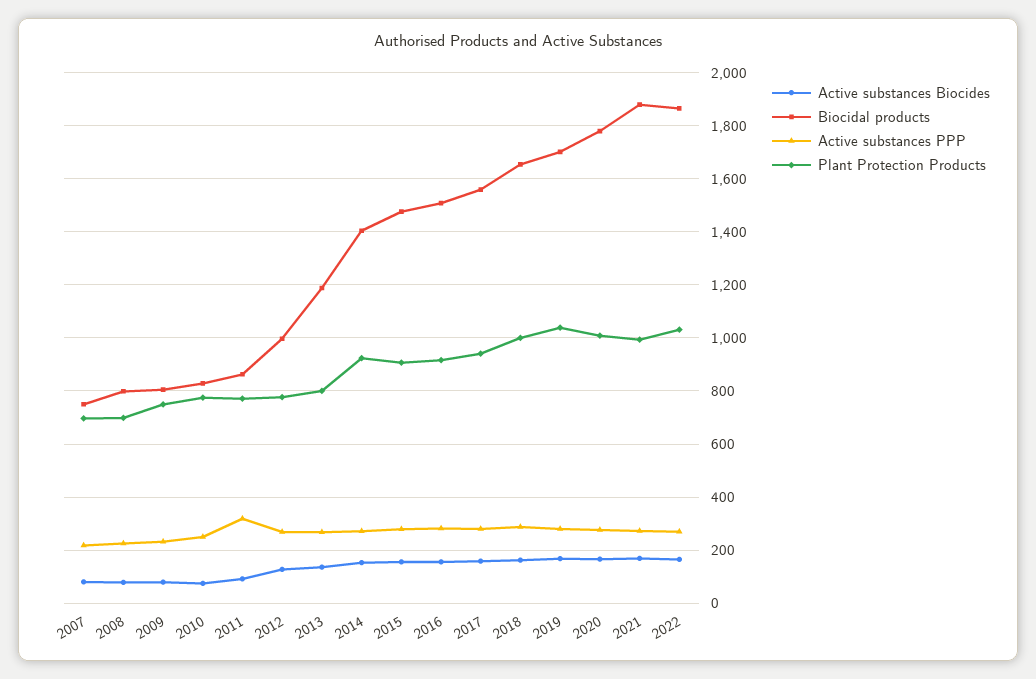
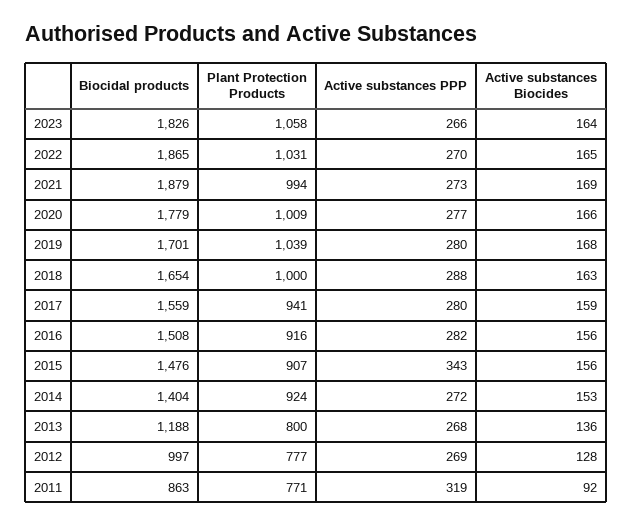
Active substances Biocides, 2007: 75 -> none
Biocidal products, 2007: 750 -> none
Active substances PPP, 2007: 225 -> none
Plant Protection Products, 2007: 700 -> none
Active substances Biocides, 2008: 75 -> none
Biocidal products, 2008: 800 -> none
Active substances PPP, 2008: 225 -> none
Plant Protection Products, 2008: 700 -> none
Active substances Biocides, 2009: 75 -> none
Biocidal products, 2009: 800 -> none
Active substances PPP, 2009: 225 -> none
Plant Protection Products, 2009: 750 -> none
Active substances Biocides, 2010: 75 -> none
Biocidal products, 2010: 825 -> none
Active substances PPP, 2010: 250 -> none
Plant Protection Products, 2010: 775 -> none
Active substances PPP, 2015: 275 -> 343
Biocidal products, 2023: none -> 1826
Plant Protection Products, 2023: none -> 1058
Active substances PPP, 2023: none -> 266
Active substances Biocides, 2023: none -> 164

